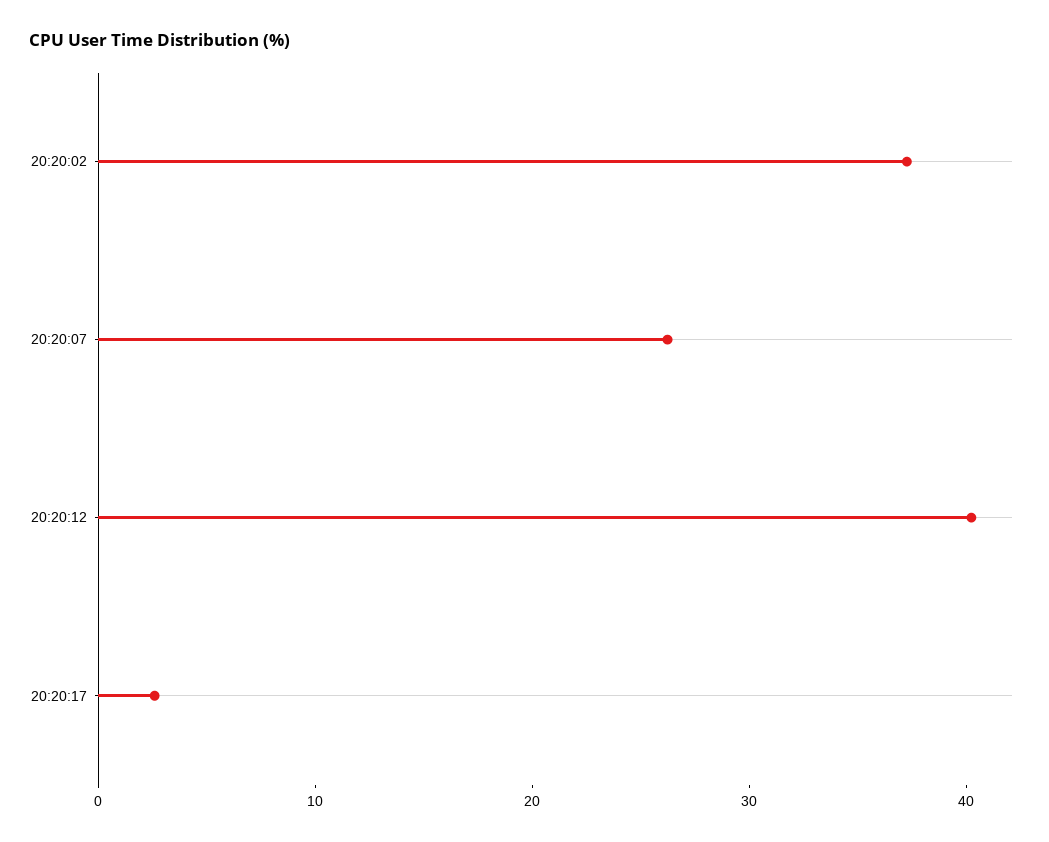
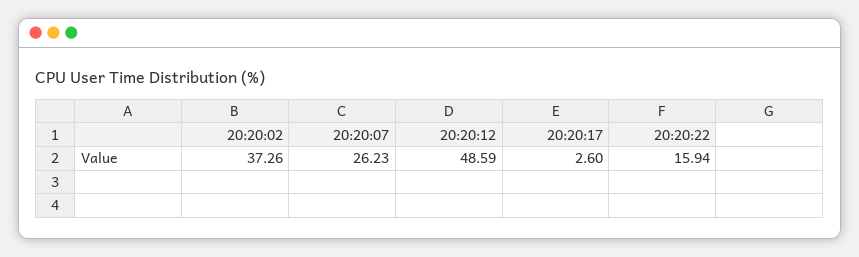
20:20:12: 40 -> 48.59
20:20:22: none -> 15.94

